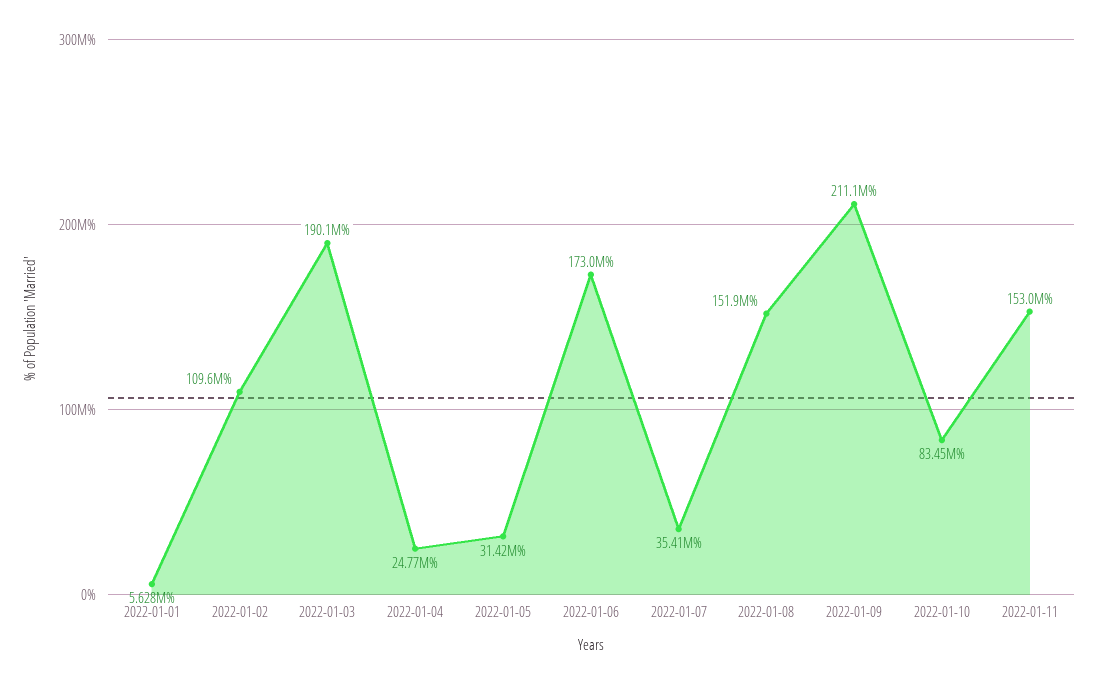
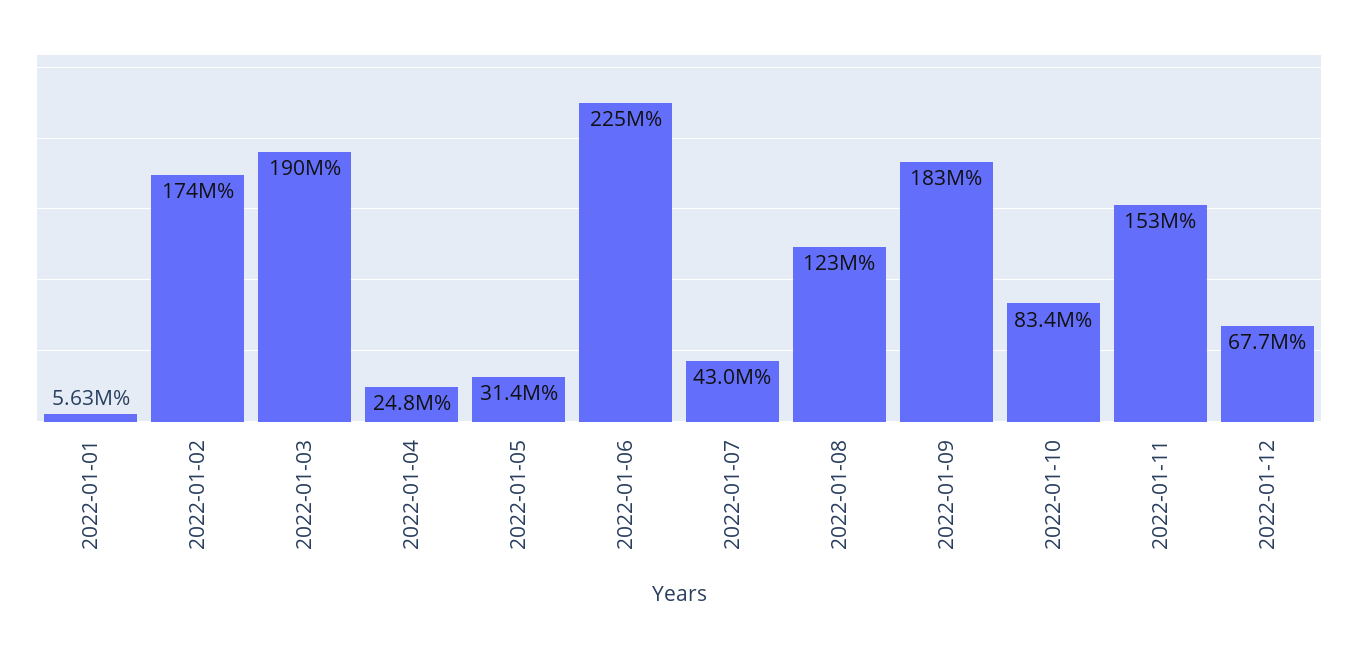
2022-01-02: 109600000 -> 174000000
2022-01-06: 173000000 -> 225000000
2022-01-07: 35410000 -> 43000000
2022-01-08: 151900000 -> 123000000
2022-01-09: 211100000 -> 183000000
2022-01-12: none -> 67700000

